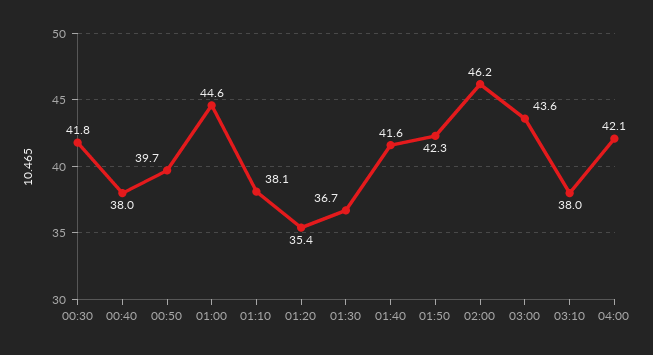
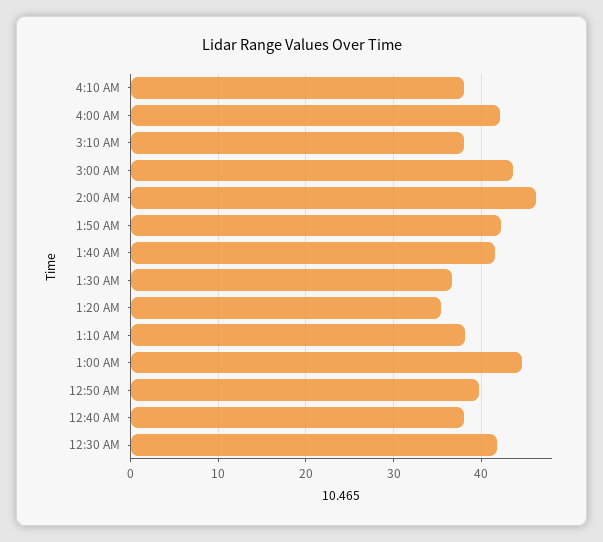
4:10 AM: none -> 38

